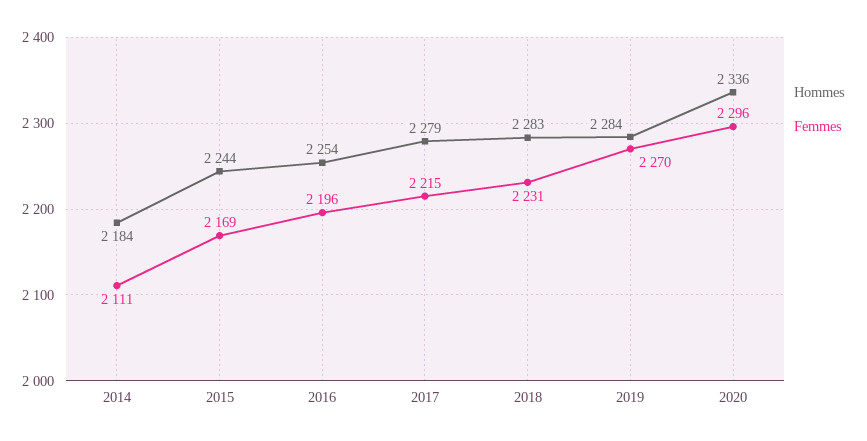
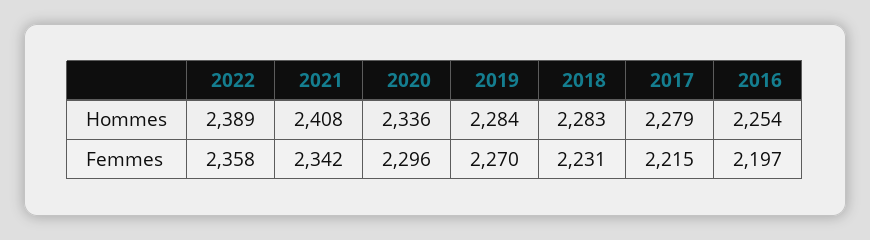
Hommes, 2014: 2184 -> none
Femmes, 2014: 2111 -> none
Hommes, 2015: 2244 -> none
Femmes, 2015: 2169 -> none
Femmes, 2016: 2196 -> 2197
Hommes, 2022: none -> 2389
Hommes, 2021: none -> 2408
Femmes, 2022: none -> 2358
Femmes, 2021: none -> 2342

